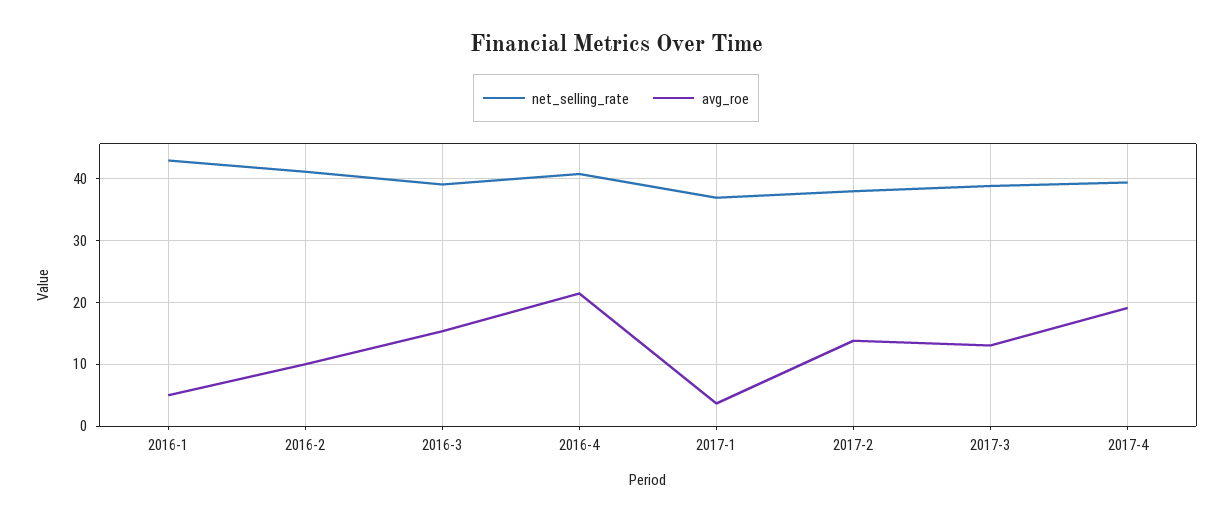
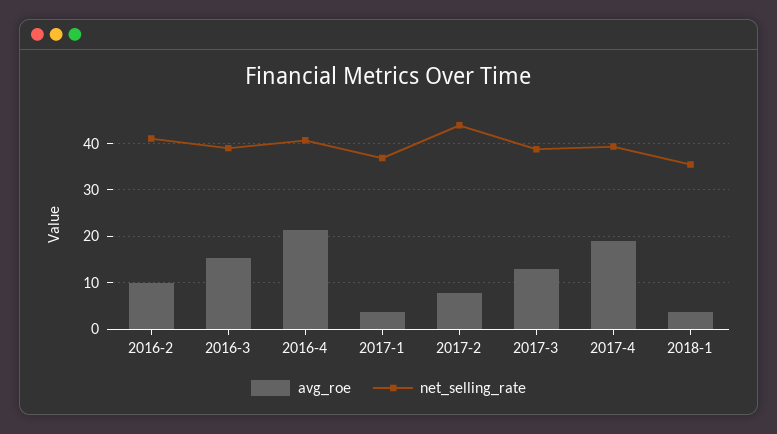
net_selling_rate, 2016-1: 43 -> none
avg_roe, 2016-1: 5 -> none
net_selling_rate, 2017-2: 38 -> 44
avg_roe, 2017-2: 14 -> 8
avg_roe, 2018-1: none -> 4
net_selling_rate, 2018-1: none -> 36

